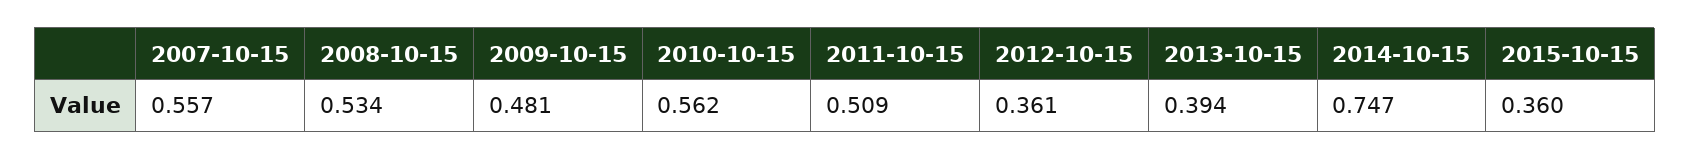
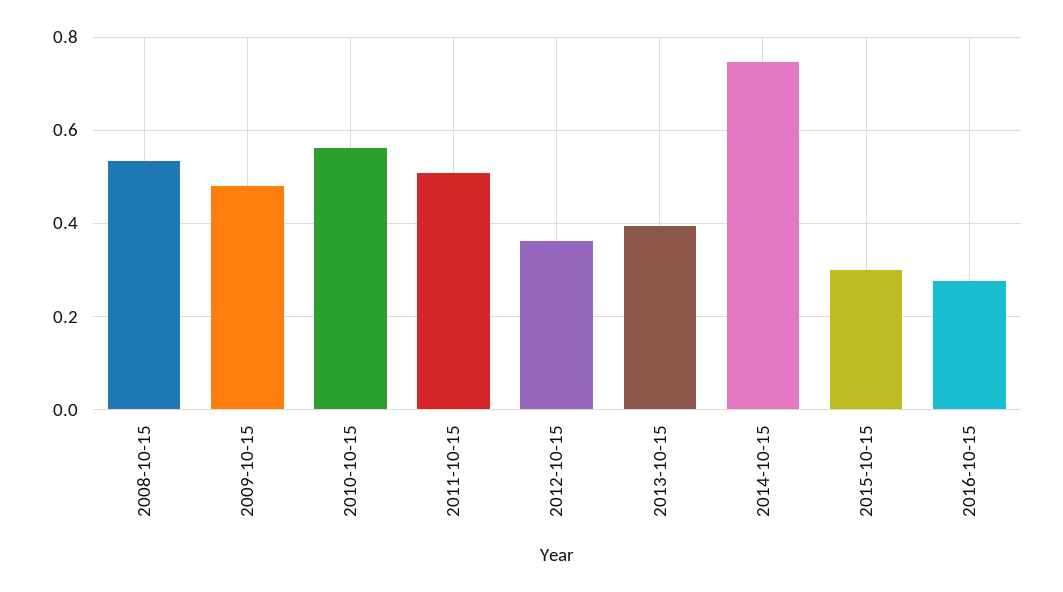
2007-10-15: 0.557 -> none
2015-10-15: 0.36 -> 0.3
2016-10-15: none -> 0.28

